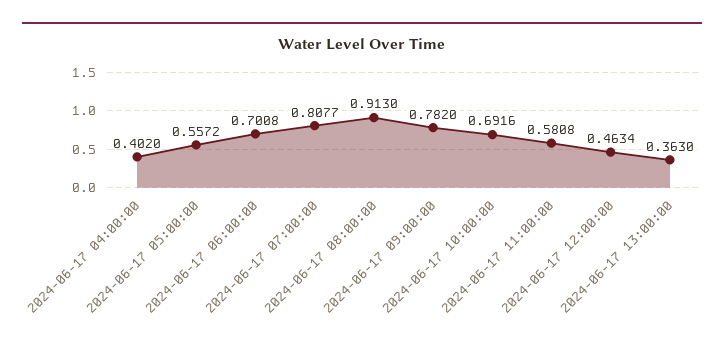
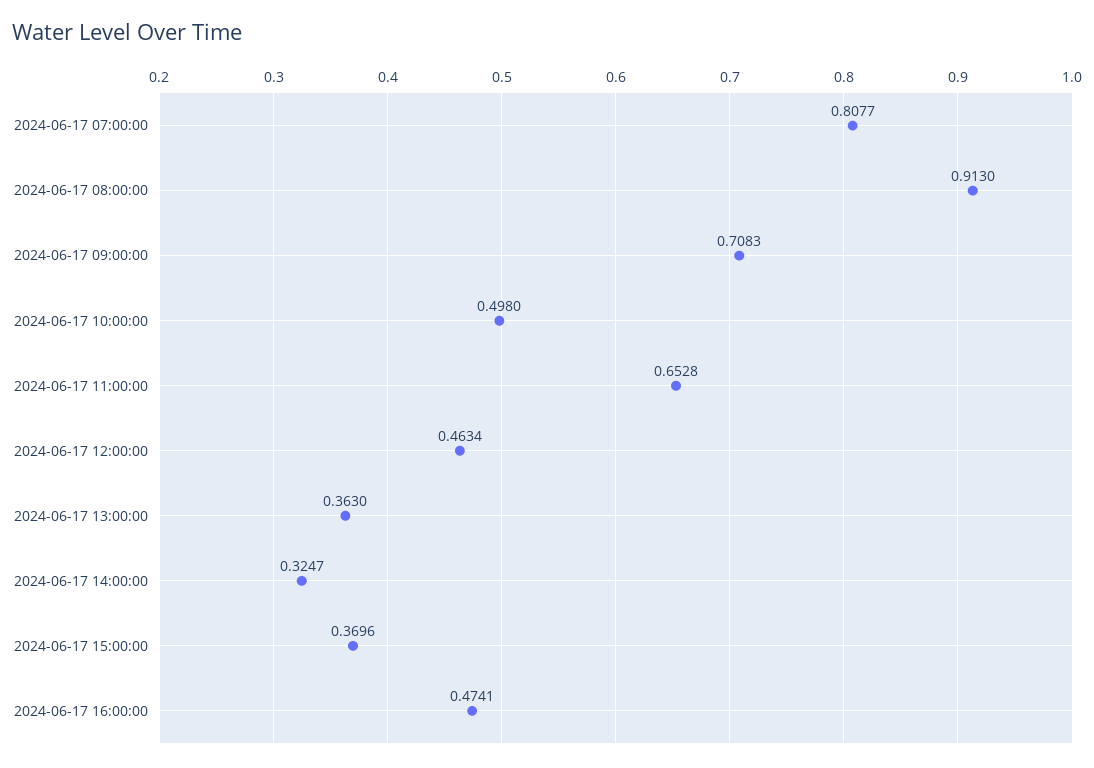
2024-06-17 04:00:00: 0.402 -> none
2024-06-17 05:00:00: 0.5572 -> none
2024-06-17 06:00:00: 0.7008 -> none
2024-06-17 09:00:00: 0.782 -> 0.7083
2024-06-17 10:00:00: 0.6916 -> 0.498
2024-06-17 11:00:00: 0.5808 -> 0.6528
2024-06-17 14:00:00: none -> 0.3247
2024-06-17 15:00:00: none -> 0.3696
2024-06-17 16:00:00: none -> 0.4741

